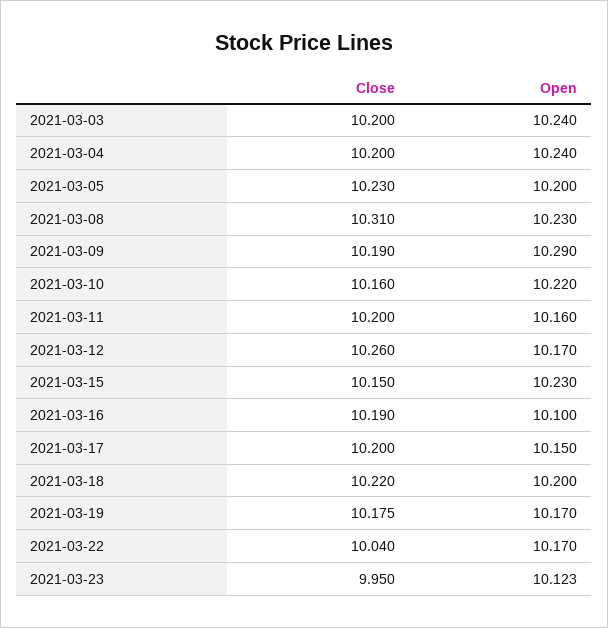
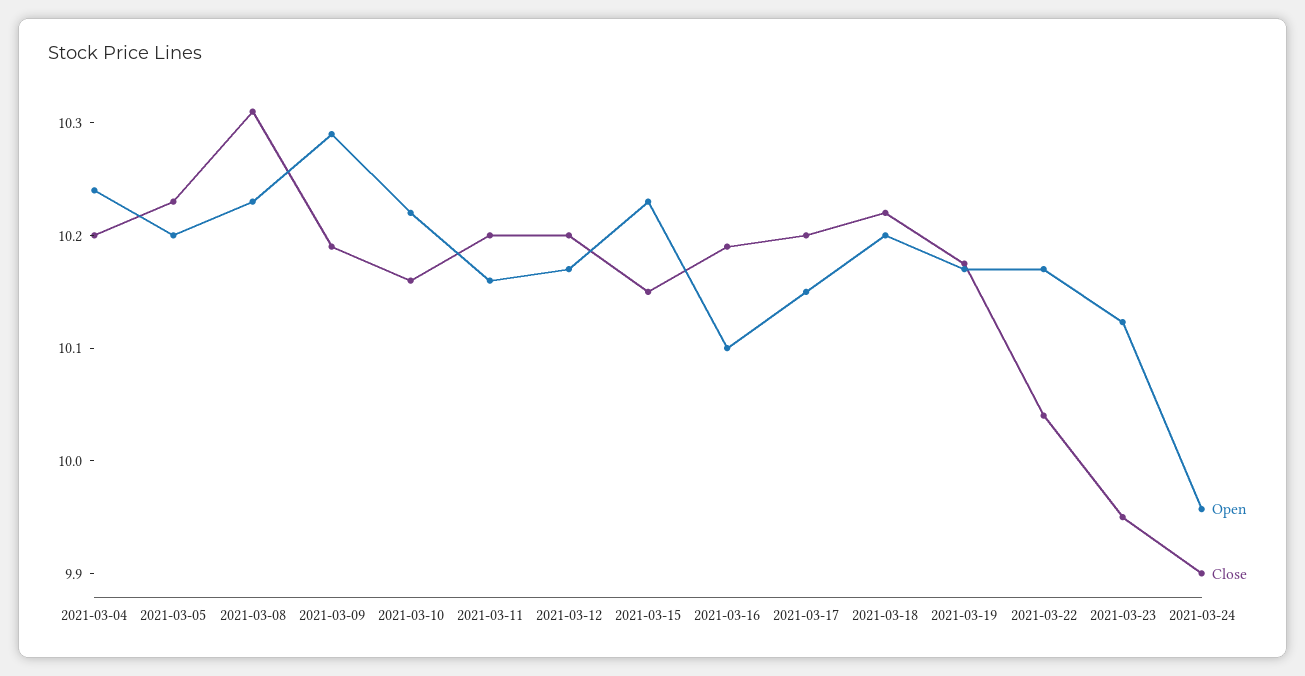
Close, 2021-03-03: 10.2 -> none
Open, 2021-03-03: 10.24 -> none
Close, 2021-03-12: 10.26 -> 10.2
Open, 2021-03-24: none -> 9.96
Close, 2021-03-24: none -> 9.9

